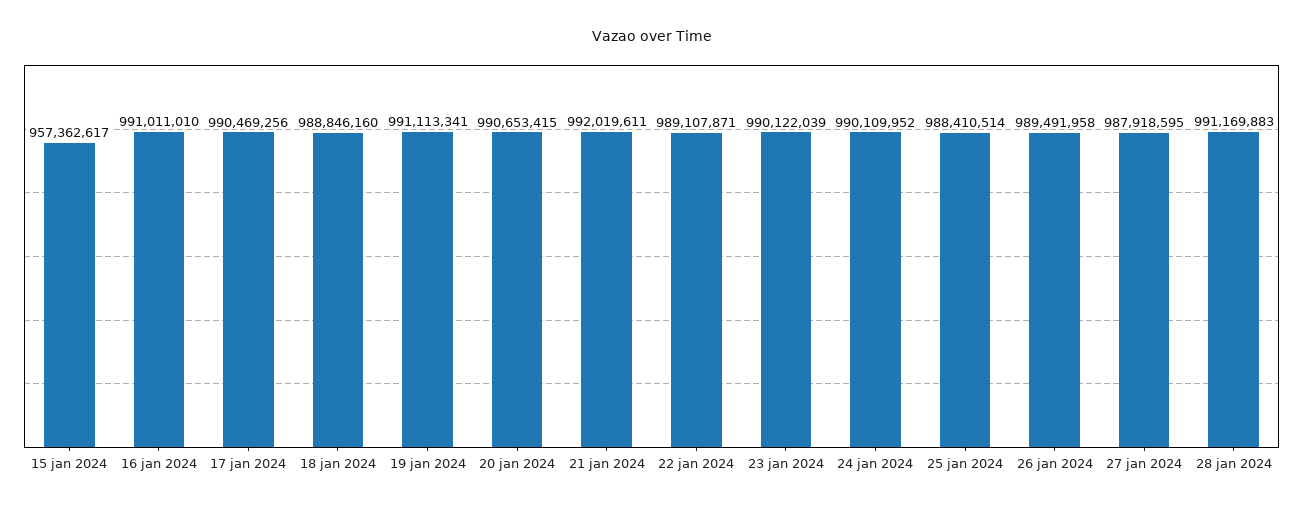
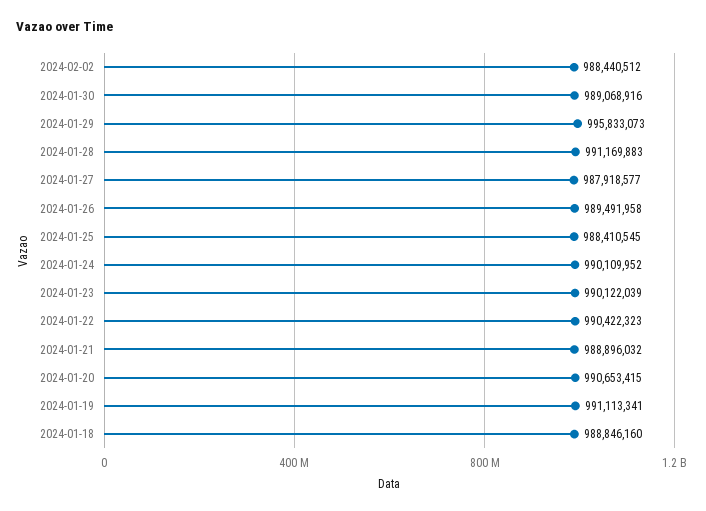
15 jan 2024: 957362617 -> none
16 jan 2024: 991011010 -> none
17 jan 2024: 990469256 -> none
21 jan 2024: 992019611 -> 988896032
22 jan 2024: 989107871 -> 990422323
25 jan 2024: 988410514 -> 988410545
27 jan 2024: 987918595 -> 987918577
2024-02-02: none -> 988440512
2024-01-30: none -> 989068916
2024-01-29: none -> 995833073

